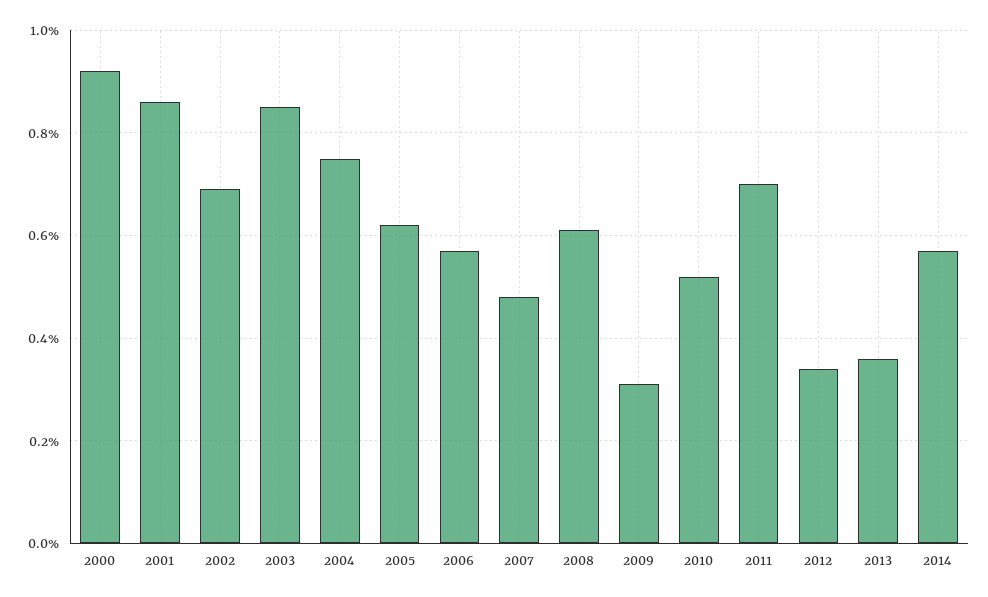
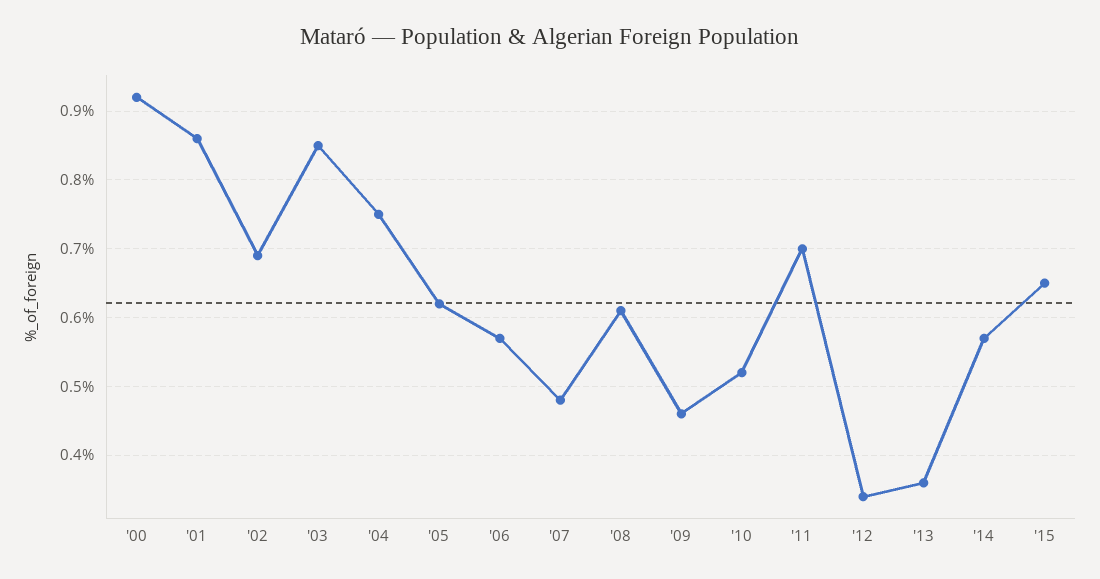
2009: 0.3 -> 0.46
'15: none -> 0.65

